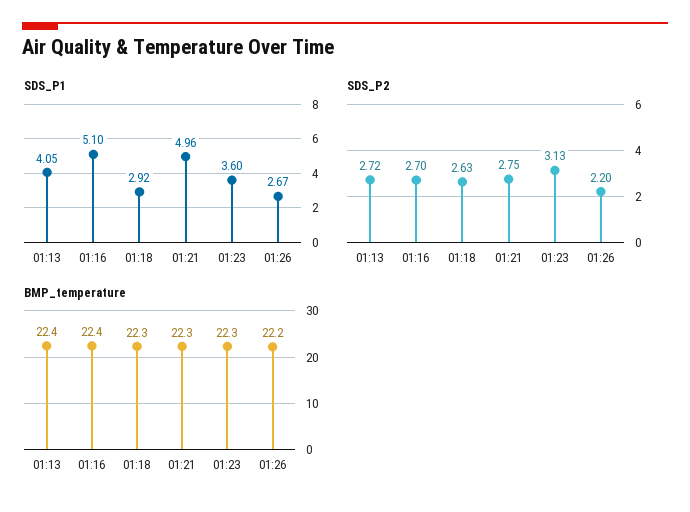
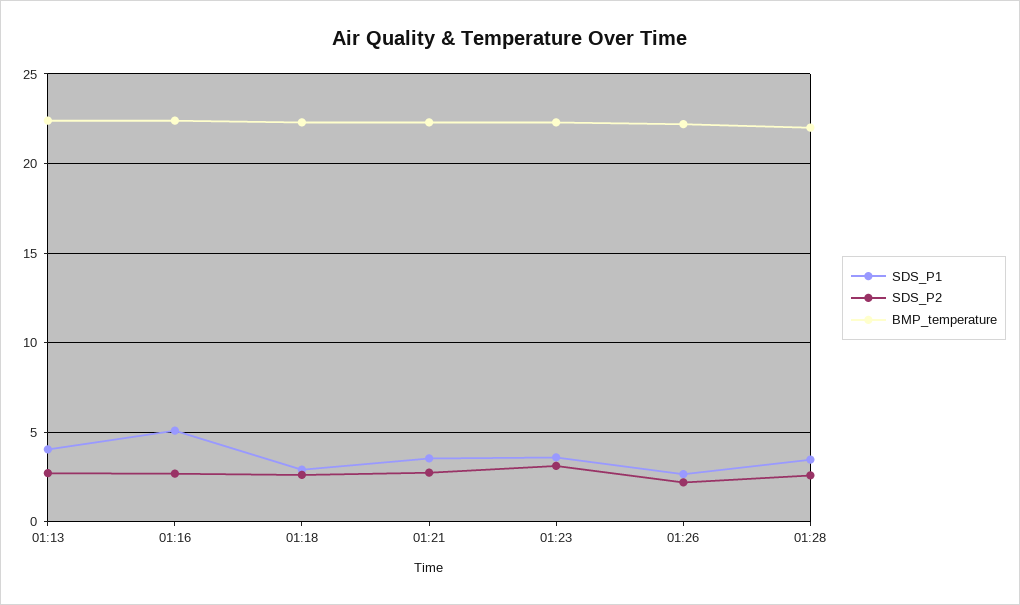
SDS_P1, 01:21: 4.96 -> 3.5
SDS_P1, 01:28: none -> 3.5
SDS_P2, 01:28: none -> 2.5
BMP_temperature, 01:28: none -> 22

